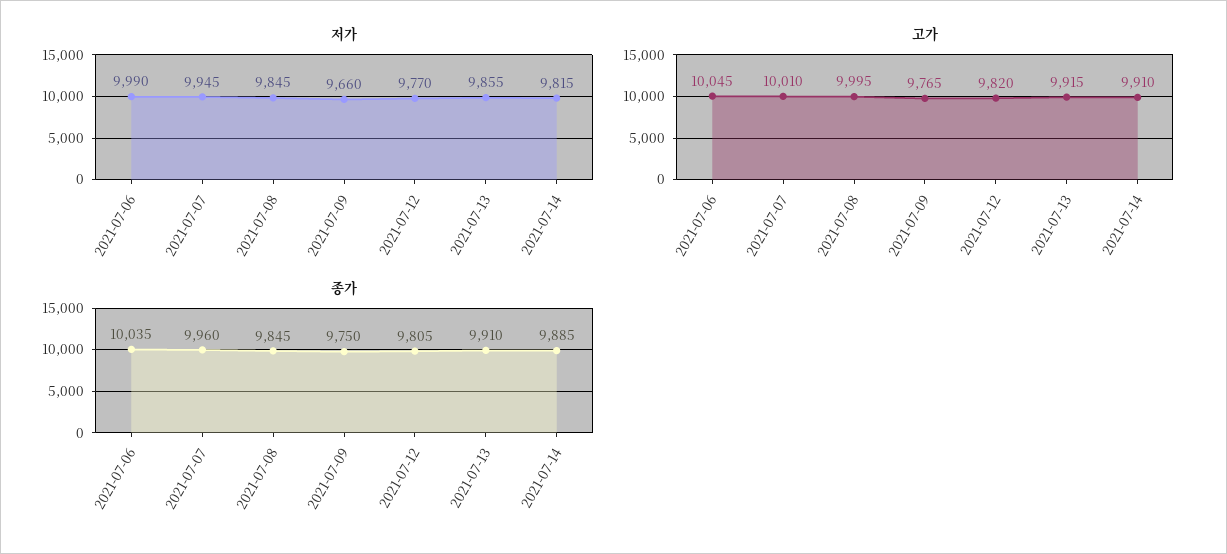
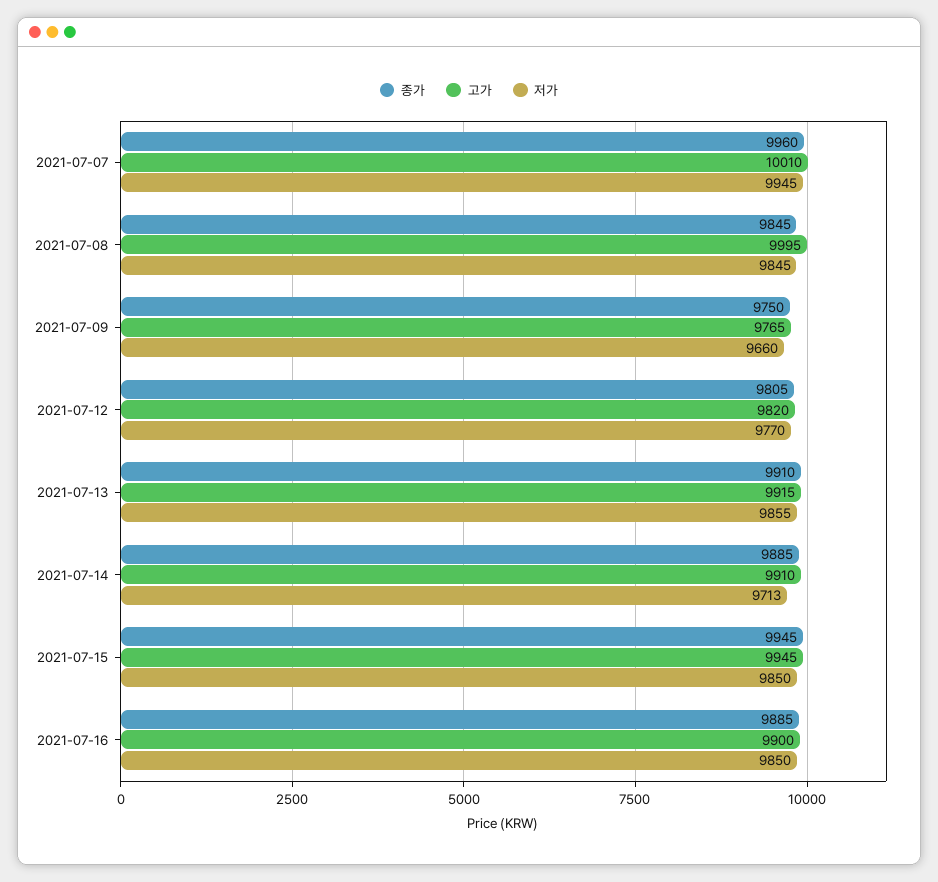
저가, 2021-07-06: 9990 -> none
저가, 2021-07-14: 9815 -> 9713
고가, 2021-07-06: 10045 -> none
종가, 2021-07-06: 10035 -> none
종가, 2021-07-15: none -> 9945
고가, 2021-07-15: none -> 9945
저가, 2021-07-15: none -> 9850
종가, 2021-07-16: none -> 9885
고가, 2021-07-16: none -> 9900
저가, 2021-07-16: none -> 9850

